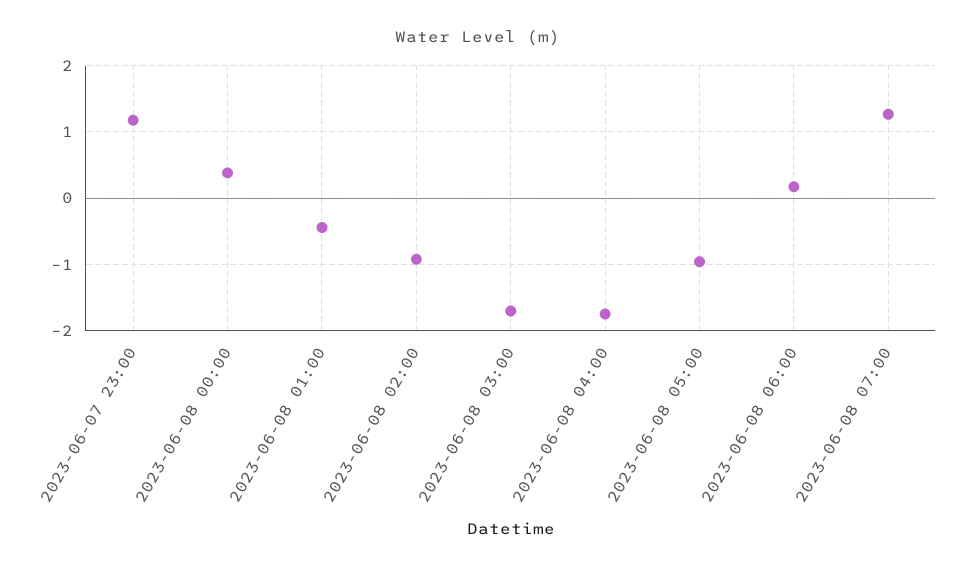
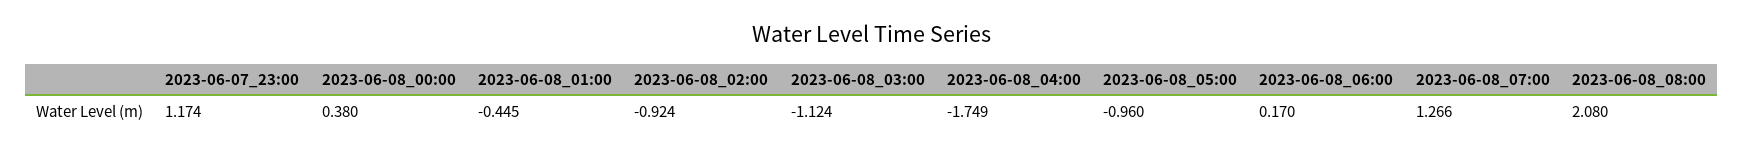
2023-06-08 03:00: -1.7 -> -1.124
2023-06-08_08:00: none -> 2.08

